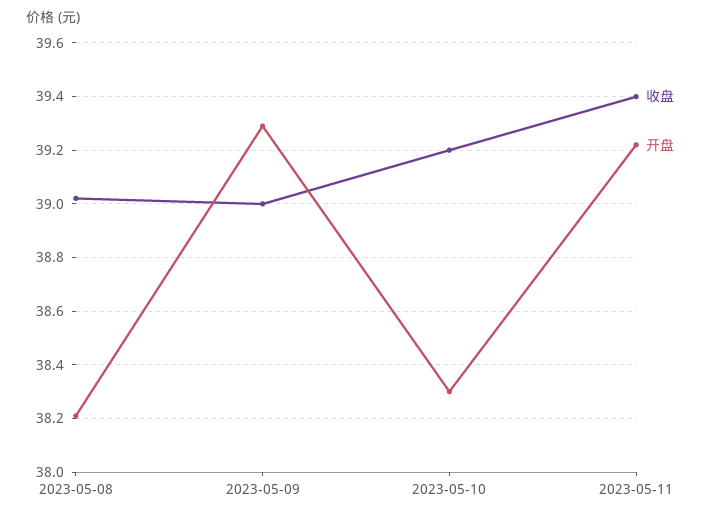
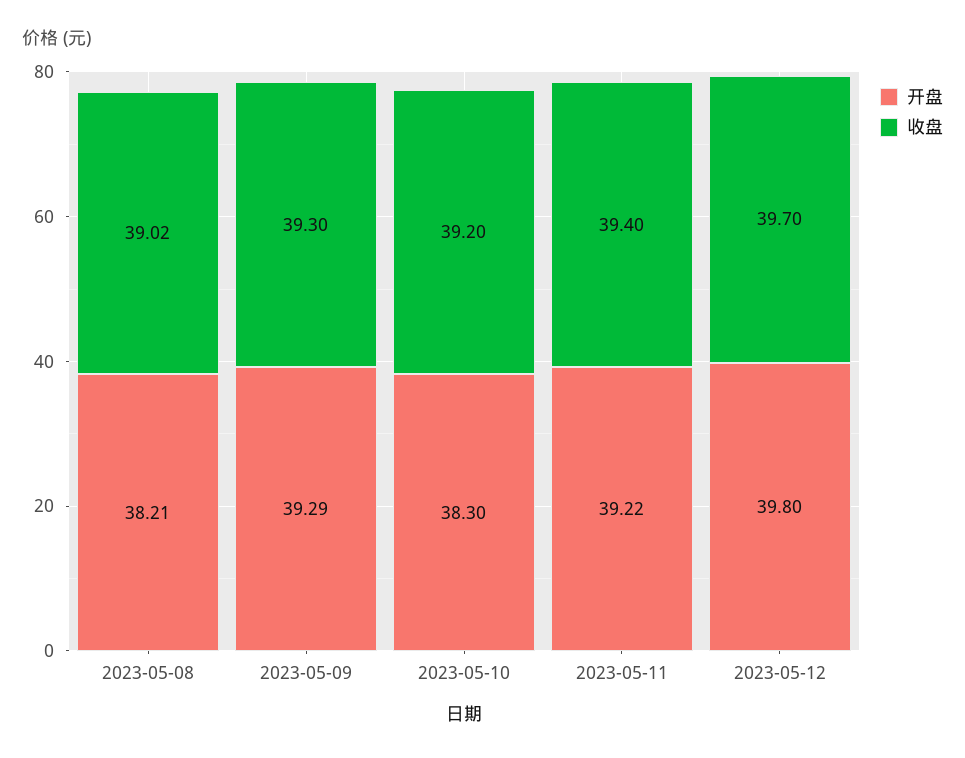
收盘, 2023-05-09: 39 -> 39.3
开盘, 2023-05-12: none -> 39.8
收盘, 2023-05-12: none -> 39.7

